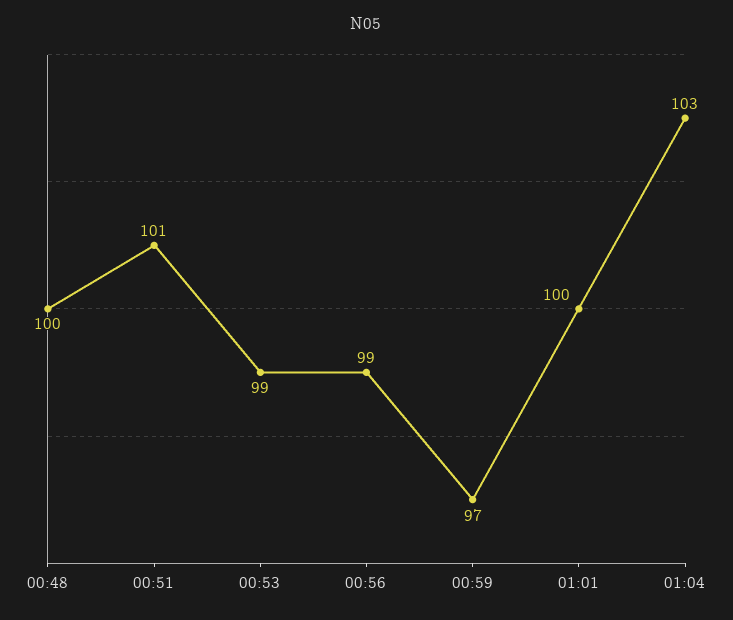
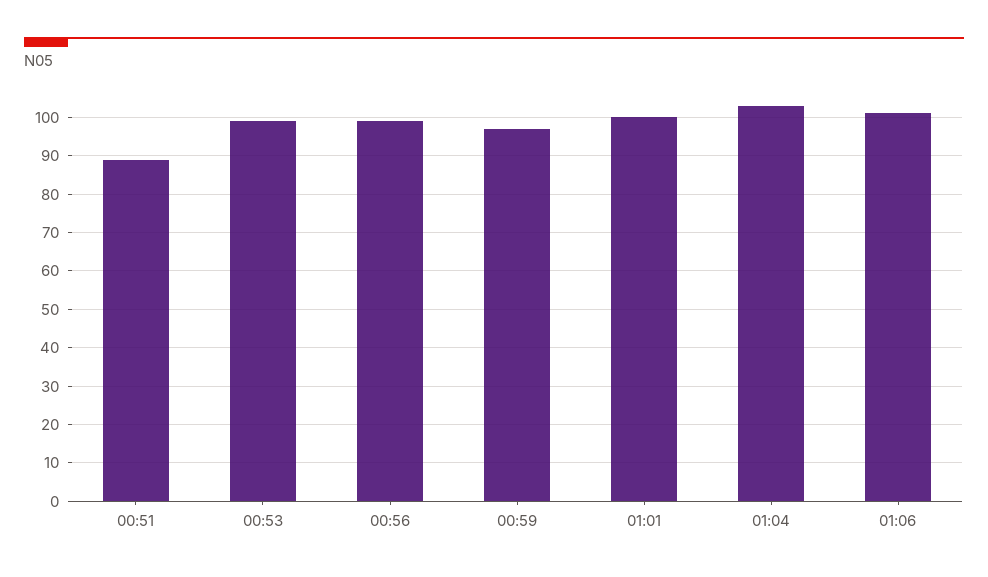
00:48: 100 -> none
00:51: 101 -> 90
01:06: none -> 100

